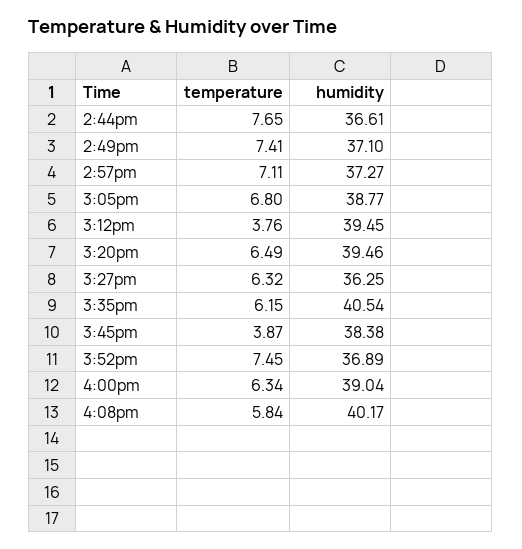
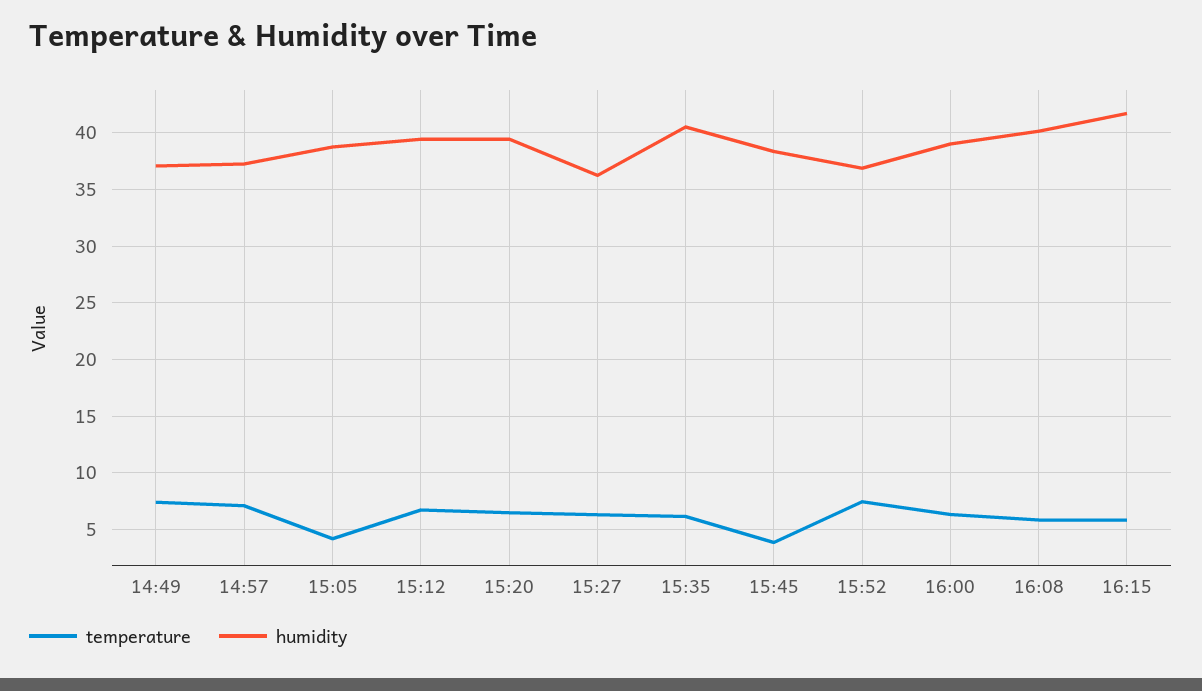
temperature, 2:44pm: 7.65 -> none
humidity, 2:44pm: 36.61 -> none
temperature, 3:05pm: 6.8 -> 4
temperature, 3:12pm: 3.76 -> 7
temperature, 16:15: none -> 6
humidity, 16:15: none -> 42

